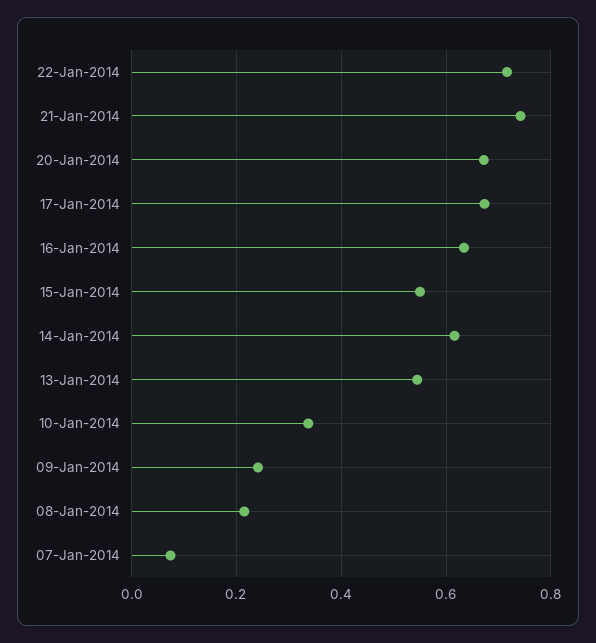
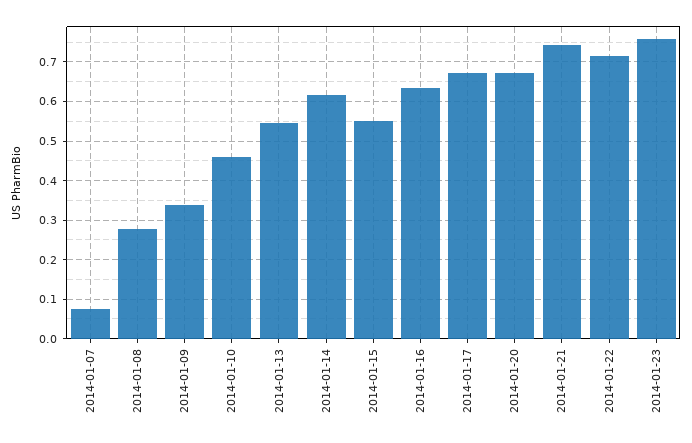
10-Jan-2014: 0.34 -> 0.46
09-Jan-2014: 0.24 -> 0.34
08-Jan-2014: 0.22 -> 0.28
2014-01-23: none -> 0.76

